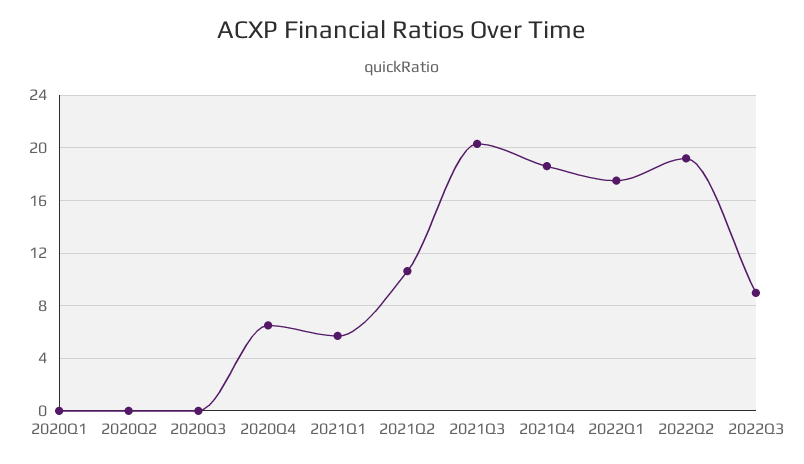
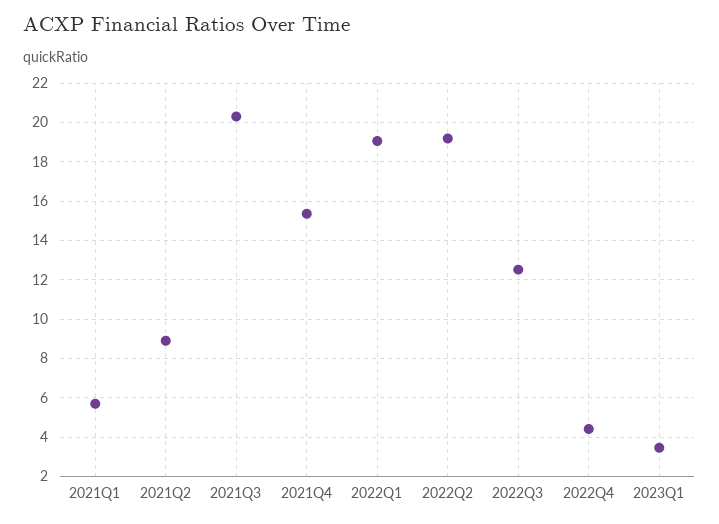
2020Q1: 0 -> none
2020Q2: 0 -> none
2020Q3: 0 -> none
2020Q4: 6.5 -> none
2021Q2: 10.5 -> 9
2021Q4: 18.5 -> 15.5
2022Q1: 17.5 -> 19
2022Q3: 9 -> 12.5
2022Q4: none -> 4.5
2023Q1: none -> 3.5

